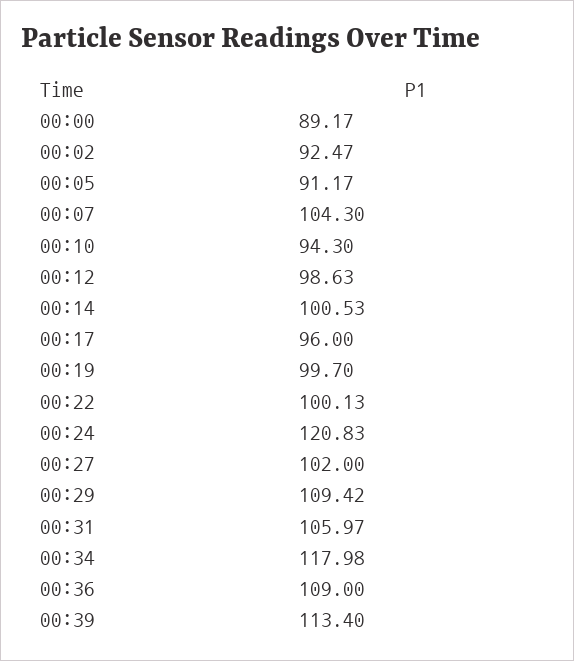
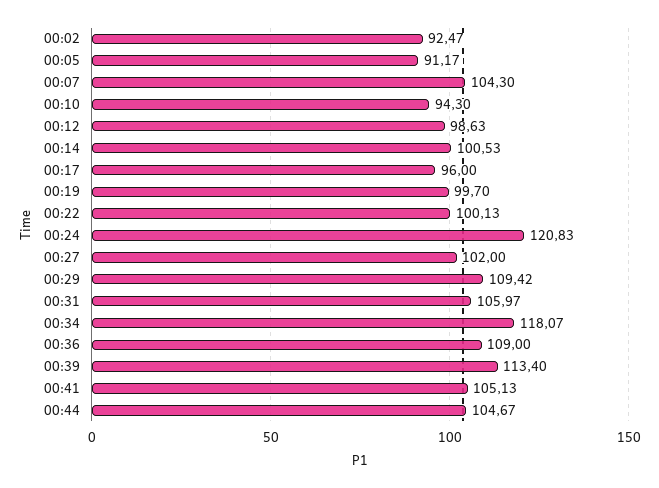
00:00: 89.17 -> none
00:34: 117.98 -> 118.07
00:41: none -> 105.13
00:44: none -> 104.67

